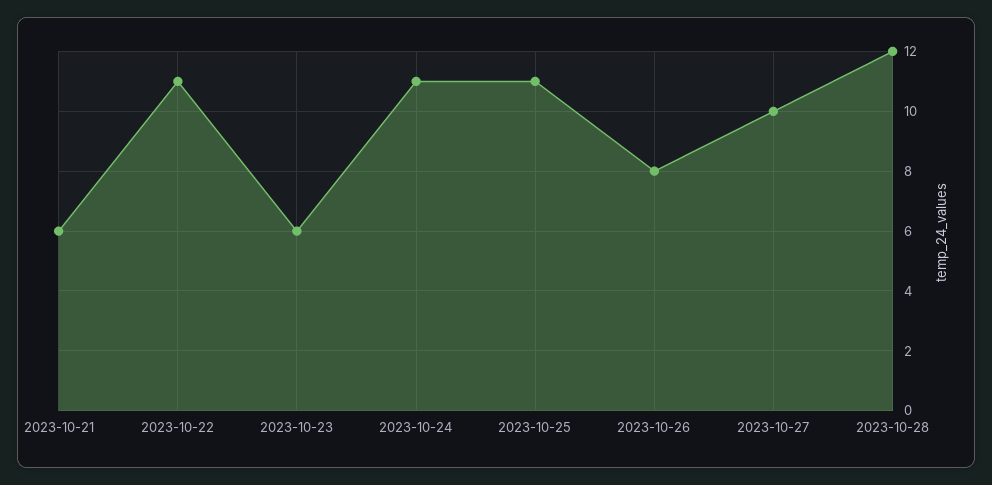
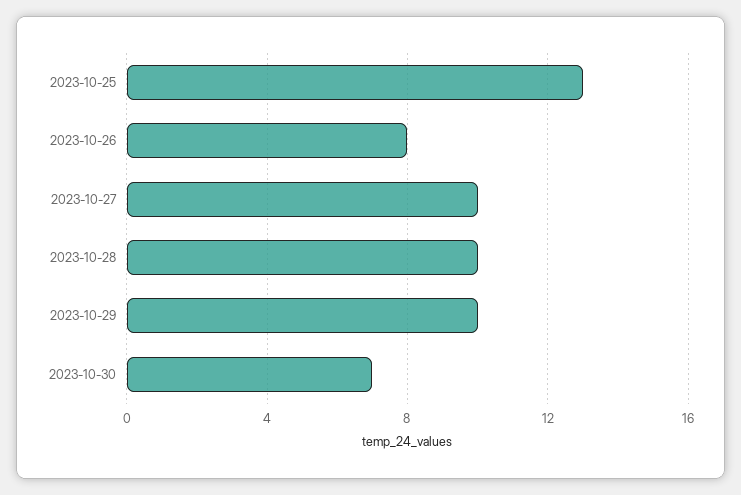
2023-10-21: 6 -> none
2023-10-22: 11 -> none
2023-10-23: 6 -> none
2023-10-24: 11 -> none
2023-10-25: 11 -> 13
2023-10-28: 12 -> 10
2023-10-29: none -> 10
2023-10-30: none -> 7

